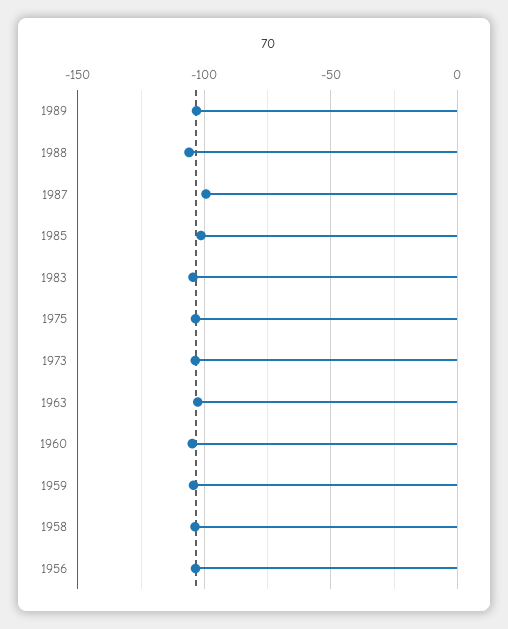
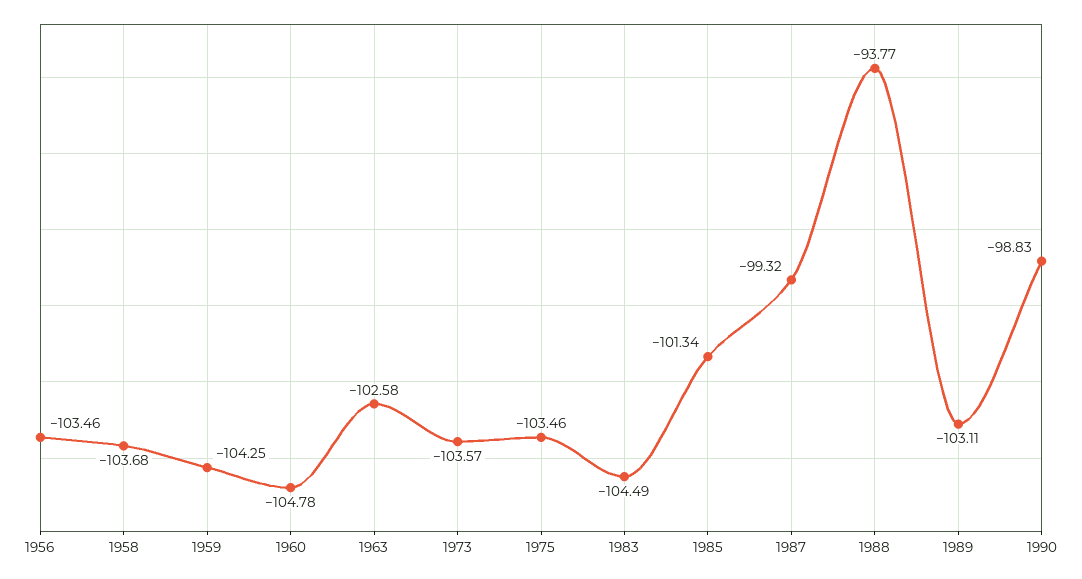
1988: -105 -> -93.77
1990: none -> -98.83

